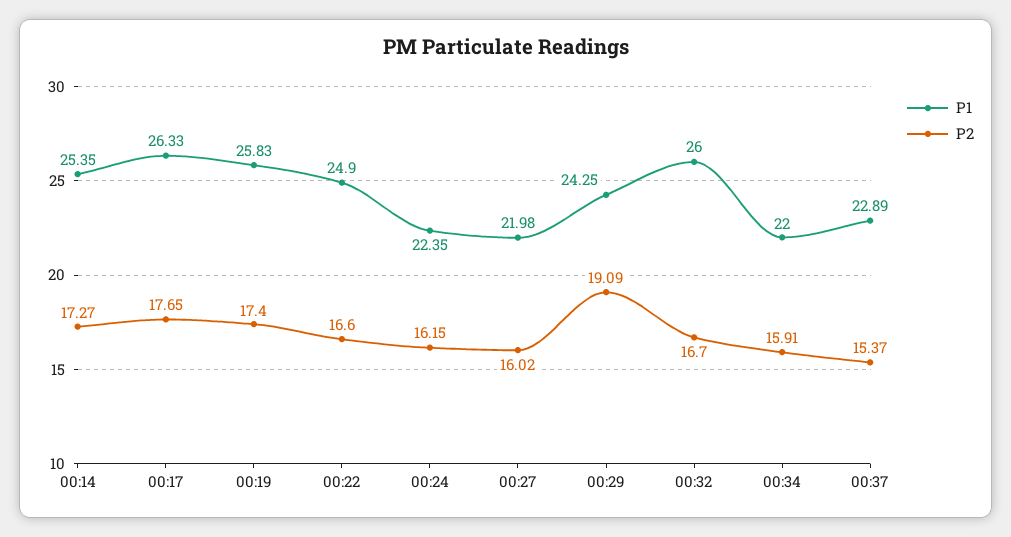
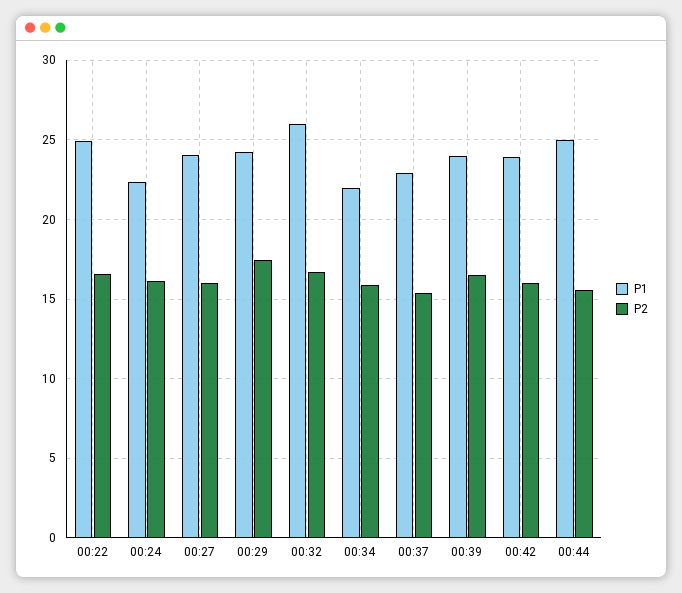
P1, 00:14: 25.35 -> none
P2, 00:14: 17.27 -> none
P1, 00:17: 26.33 -> none
P2, 00:17: 17.65 -> none
P1, 00:19: 25.83 -> none
P2, 00:19: 17.4 -> none
P1, 00:27: 21.98 -> 24
P2, 00:29: 19.09 -> 17.5
P1, 00:39: none -> 24
P2, 00:39: none -> 16.5
P1, 00:42: none -> 24
P2, 00:42: none -> 16
P1, 00:44: none -> 25
P2, 00:44: none -> 15.5

